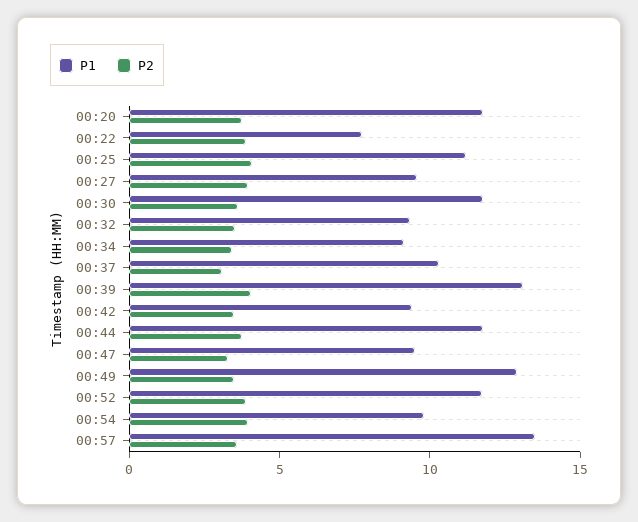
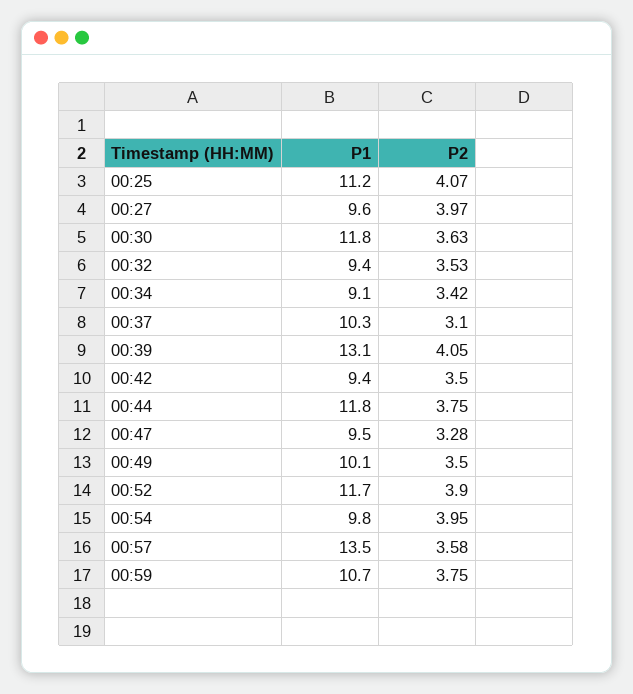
P1, 00:20: 12 -> none
P2, 00:20: 4 -> none
P1, 00:22: 8 -> none
P2, 00:22: 4 -> none
P1, 00:49: 13 -> 10.1
P1, 00:59: none -> 10.7
P2, 00:59: none -> 3.75

